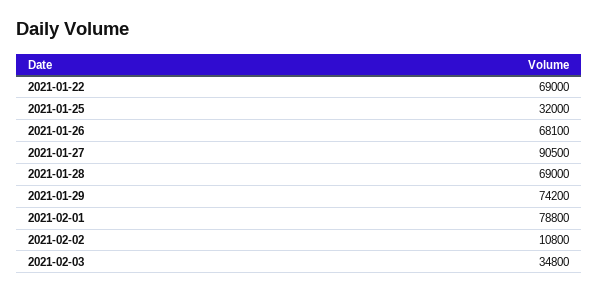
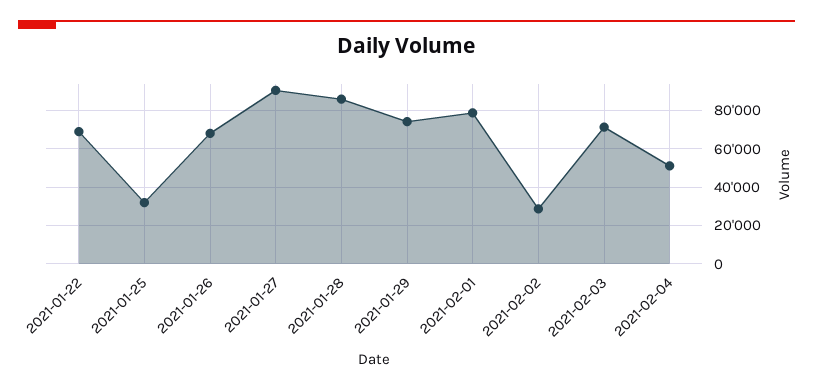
2021-01-28: 69000 -> 85000
2021-02-02: 10800 -> 30000
2021-02-03: 34800 -> 70000
2021-02-04: none -> 50000

